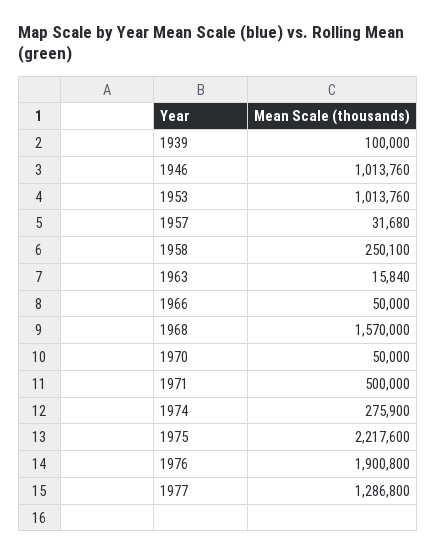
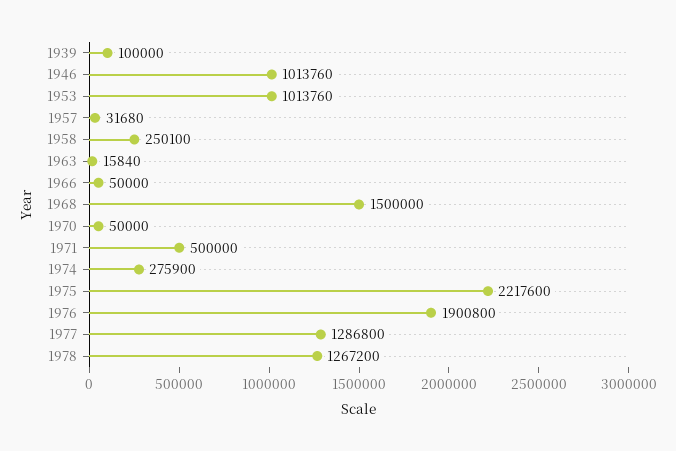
1968: 1570000 -> 1500000
1978: none -> 1267200

